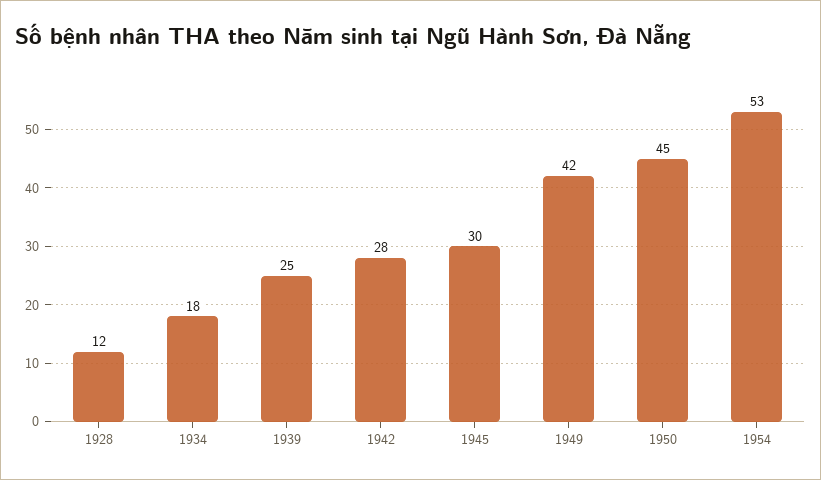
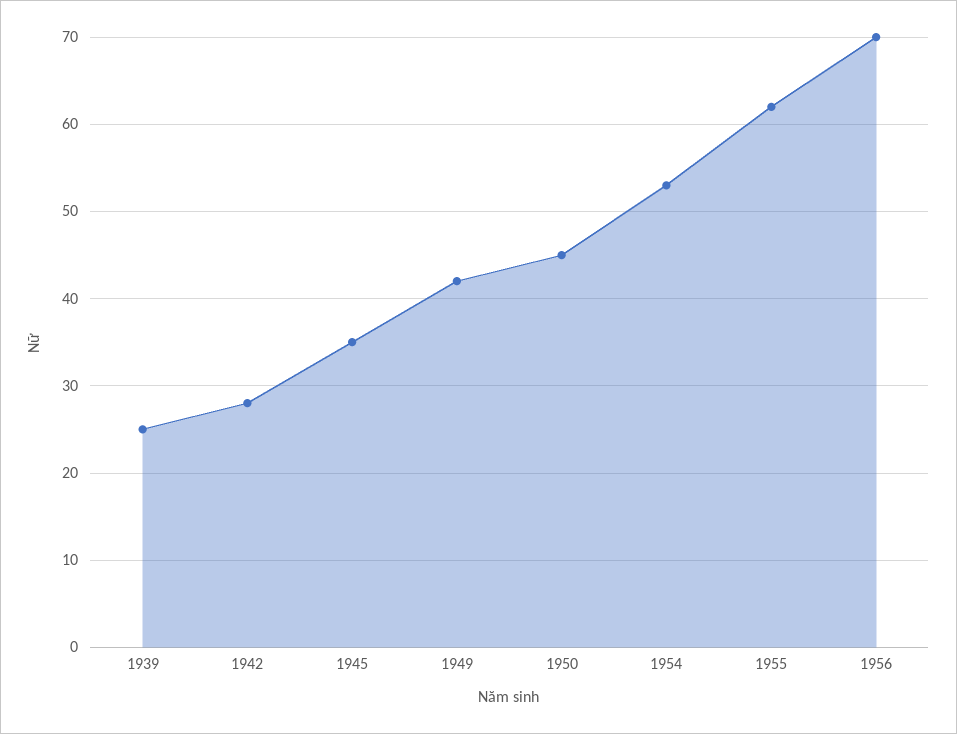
1928: 12 -> none
1934: 18 -> none
1945: 30 -> 35
1955: none -> 62
1956: none -> 70

